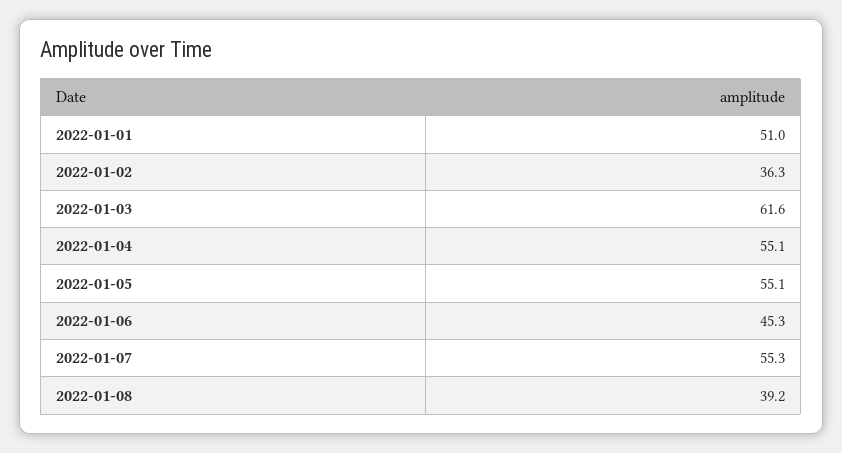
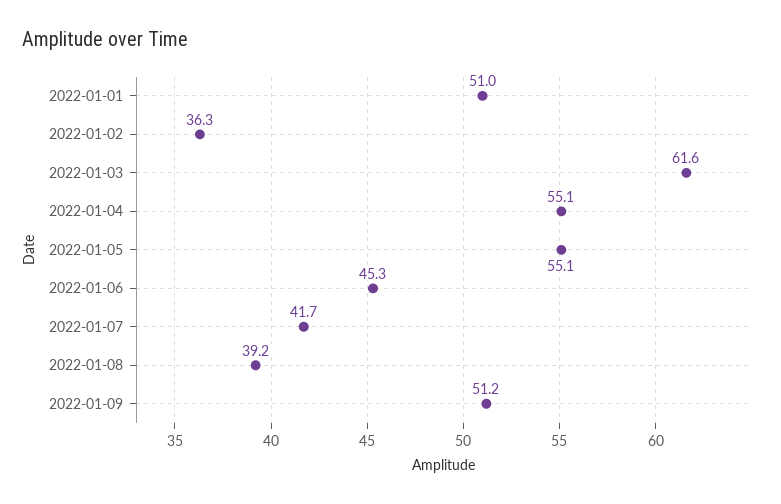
2022-01-07: 55.3 -> 41.7
2022-01-09: none -> 51.2

